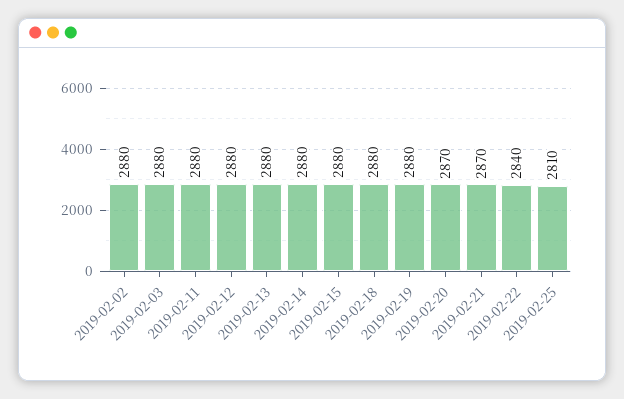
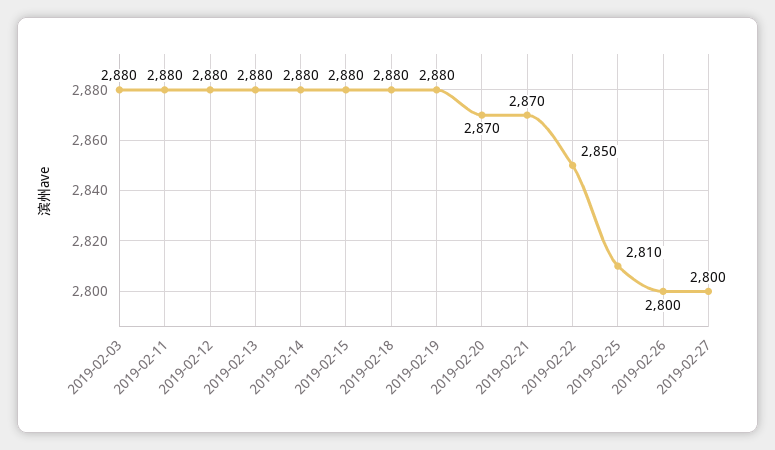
2019-02-02: 2880 -> none
2019-02-22: 2840 -> 2850
2019-02-26: none -> 2800
2019-02-27: none -> 2800

